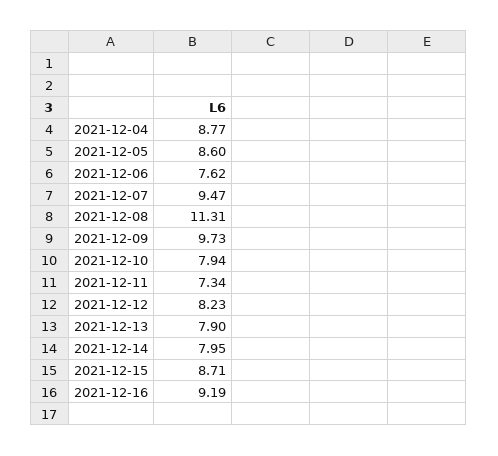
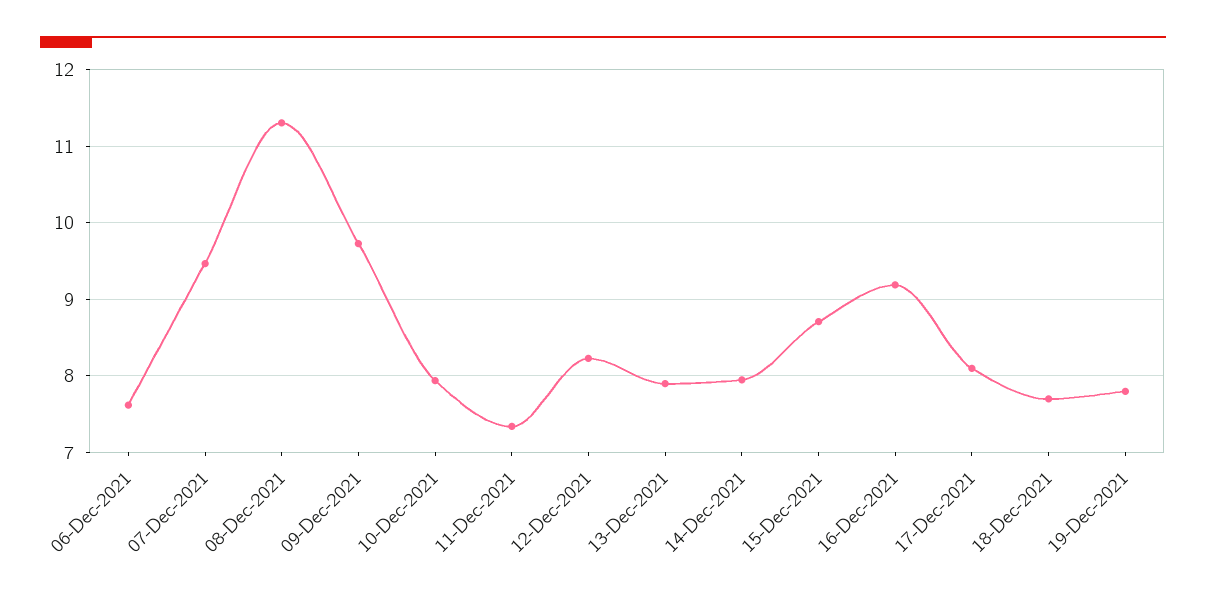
2021-12-04: 8.77 -> none
2021-12-05: 8.6 -> none
17-Dec-2021: none -> 8.1
18-Dec-2021: none -> 7.7
19-Dec-2021: none -> 7.8

